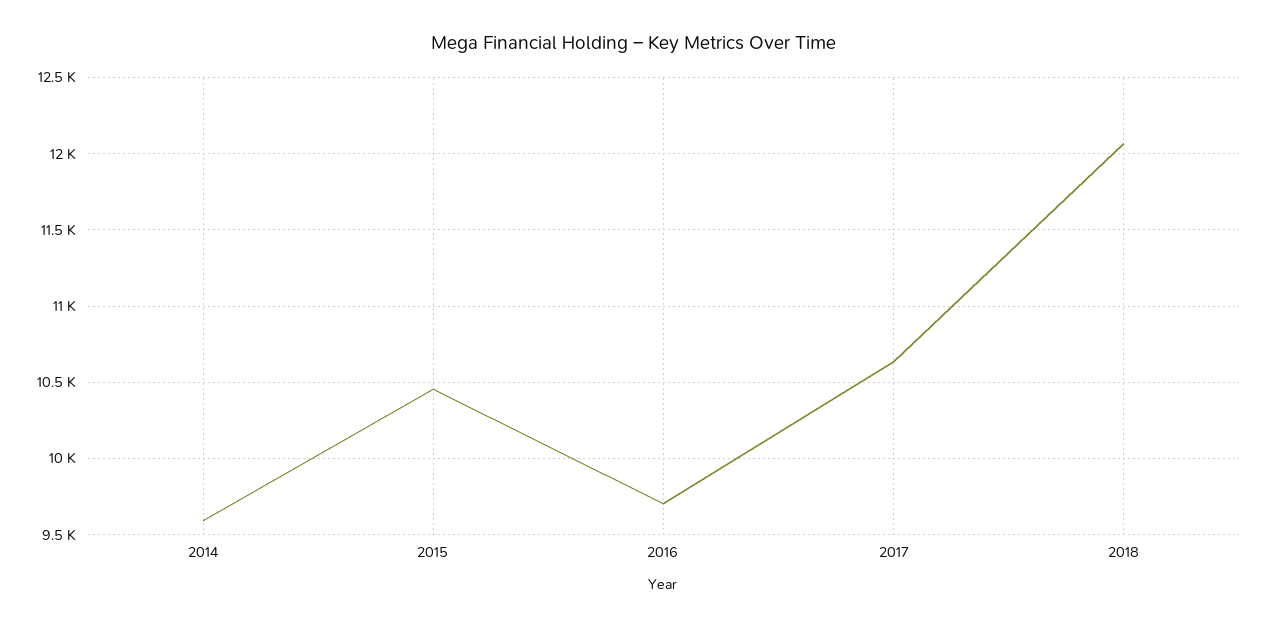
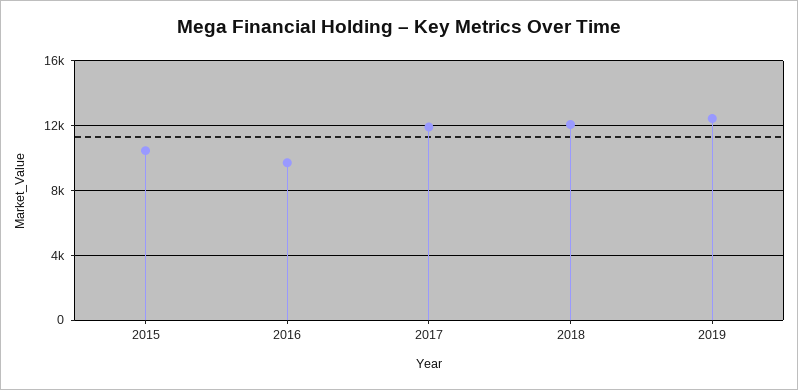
2014: 9600 -> none
2017: 10650 -> 12000
2019: none -> 12500

